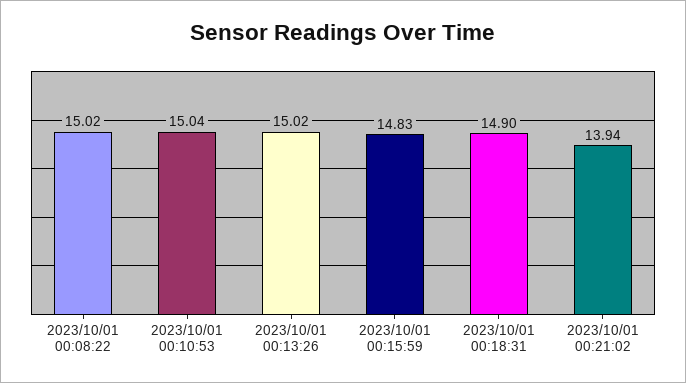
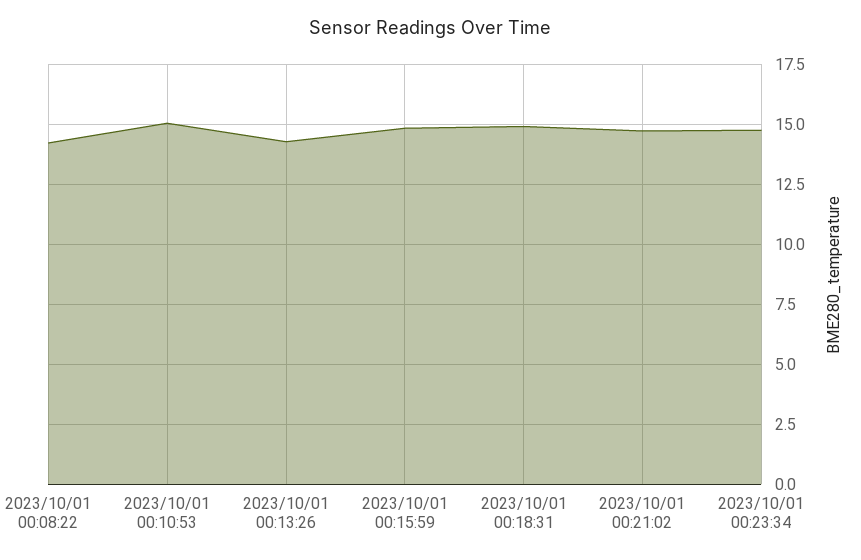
2023/10/01 00:08:22: 15.02 -> 14.25
2023/10/01 00:13:26: 15.02 -> 14.25
2023/10/01 00:21:02: 13.94 -> 14.75
2023/10/01 00:23:34: none -> 14.75

